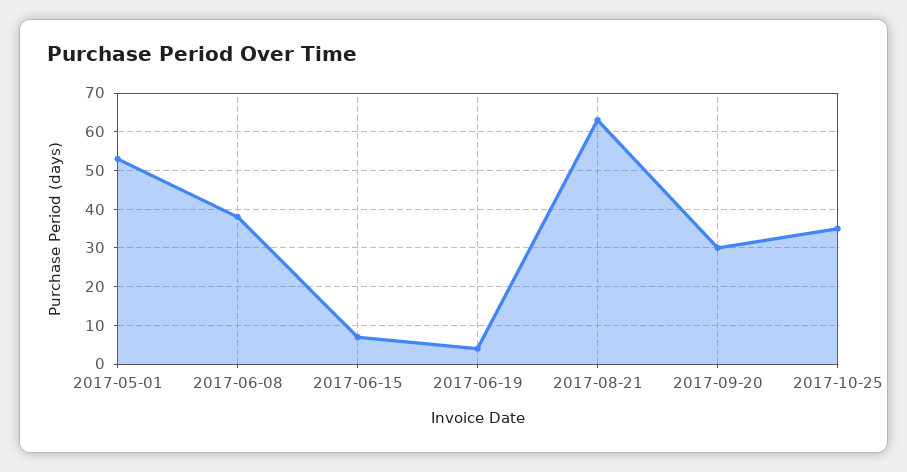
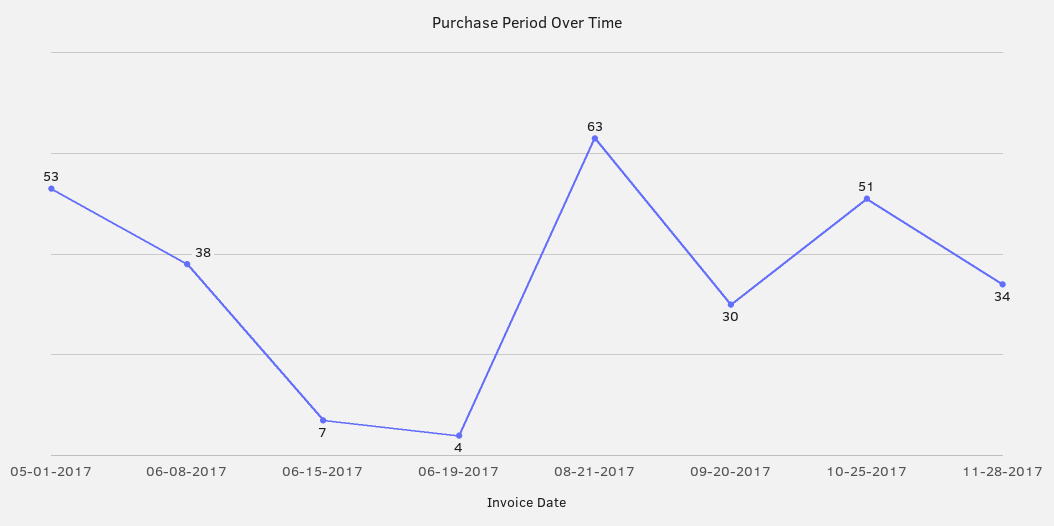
2017-10-25: 35 -> 51
11-28-2017: none -> 34

